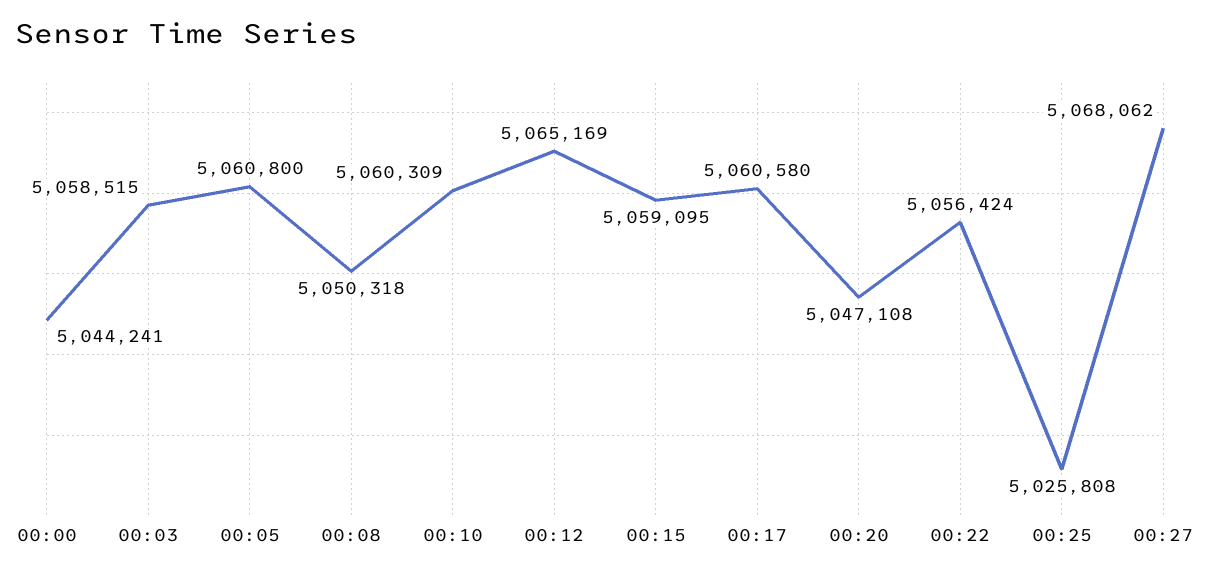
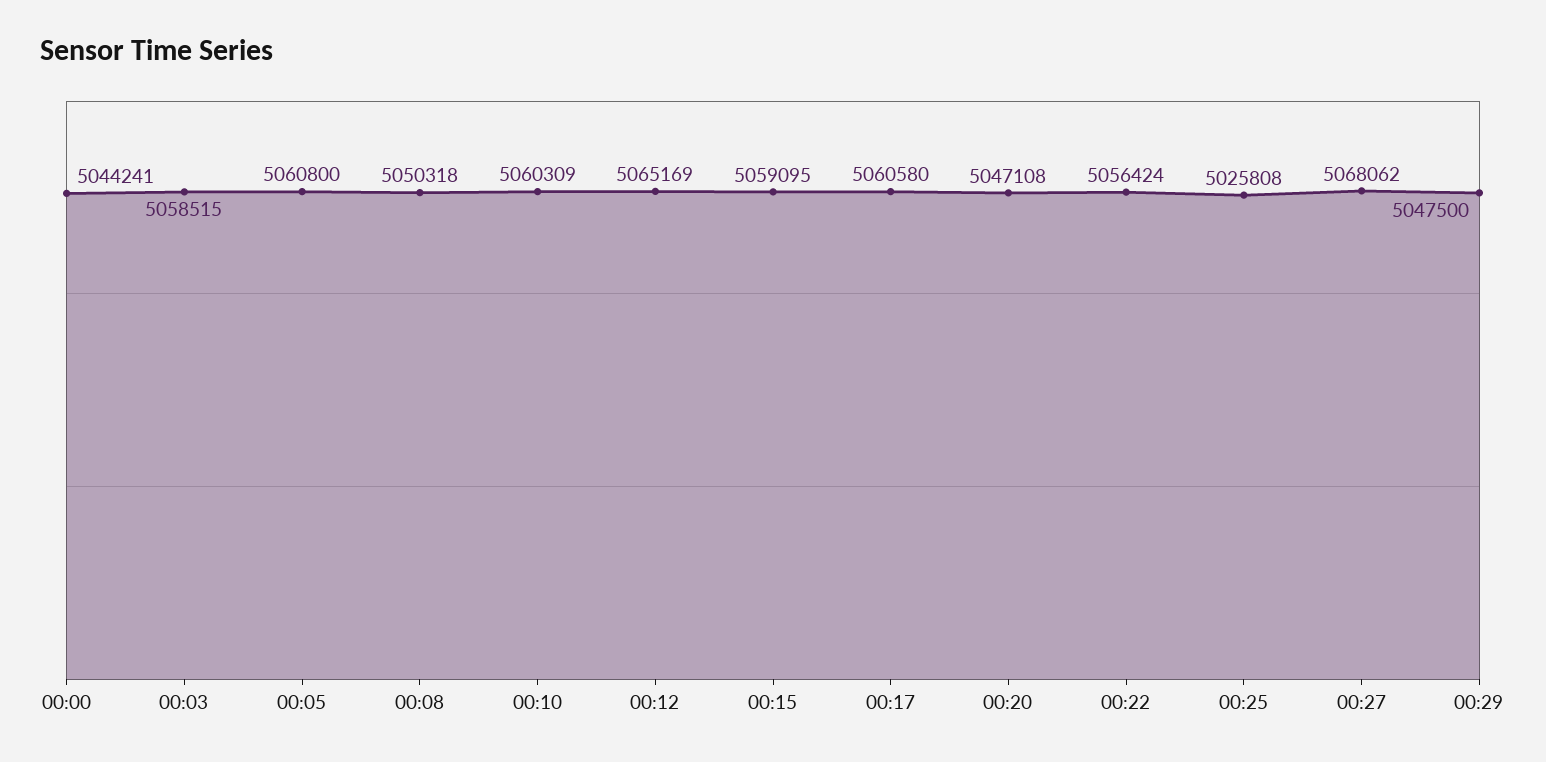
00:29: none -> 5047500

